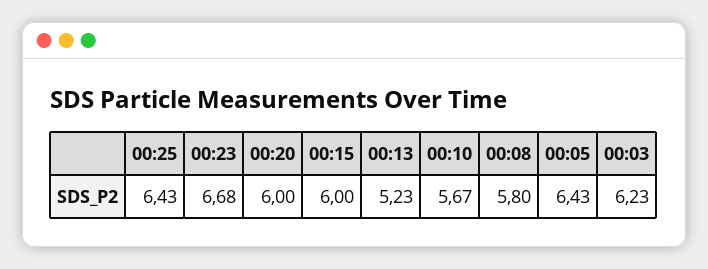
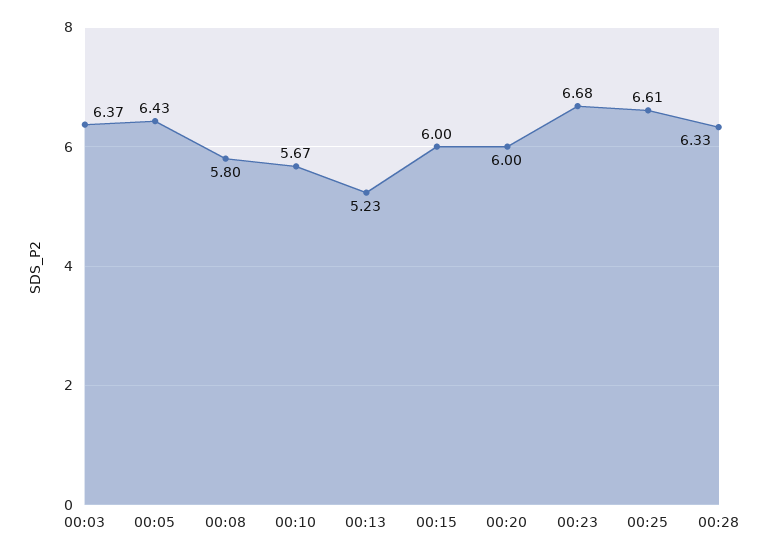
00:25: 6.43 -> 6.61
00:03: 6.23 -> 6.37
00:28: none -> 6.33

